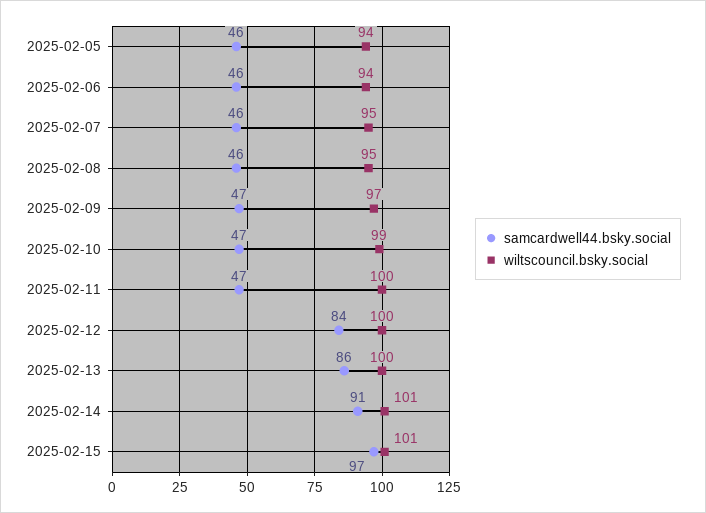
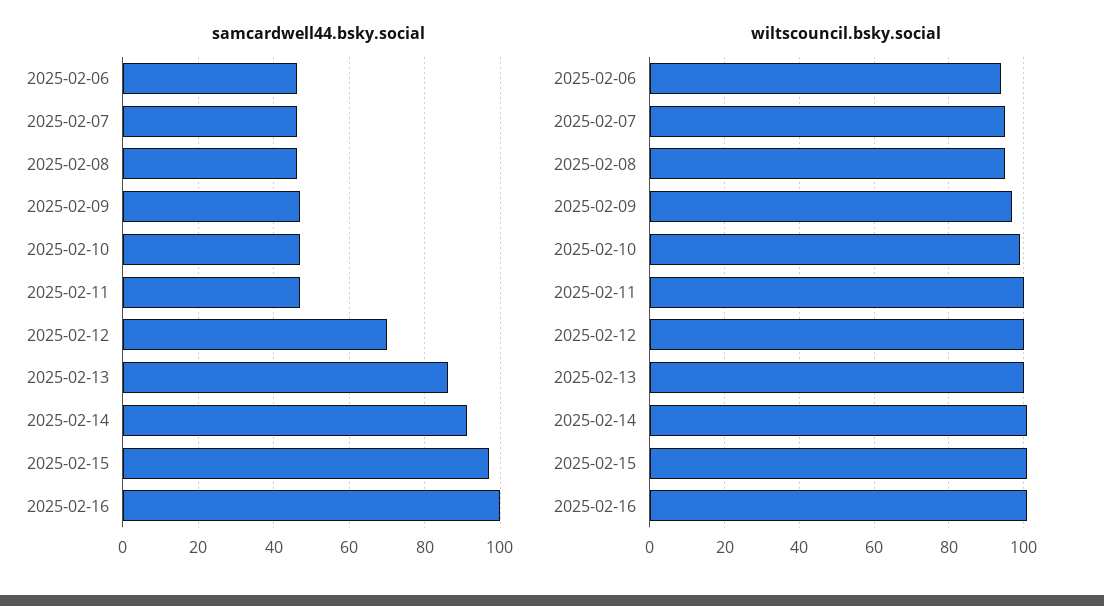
samcardwell44.bsky.social, 2025-02-05: 46 -> none
wiltscouncil.bsky.social, 2025-02-05: 94 -> none
samcardwell44.bsky.social, 2025-02-12: 84 -> 70
samcardwell44.bsky.social, 2025-02-16: none -> 100
wiltscouncil.bsky.social, 2025-02-16: none -> 100

